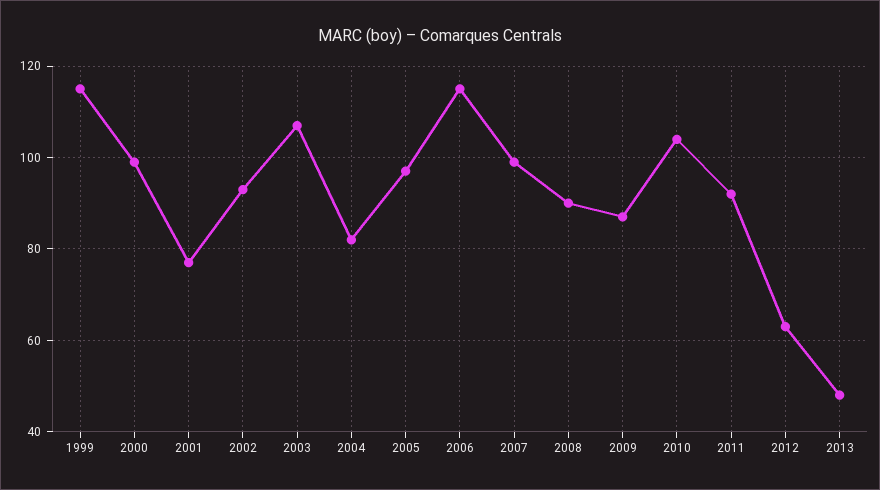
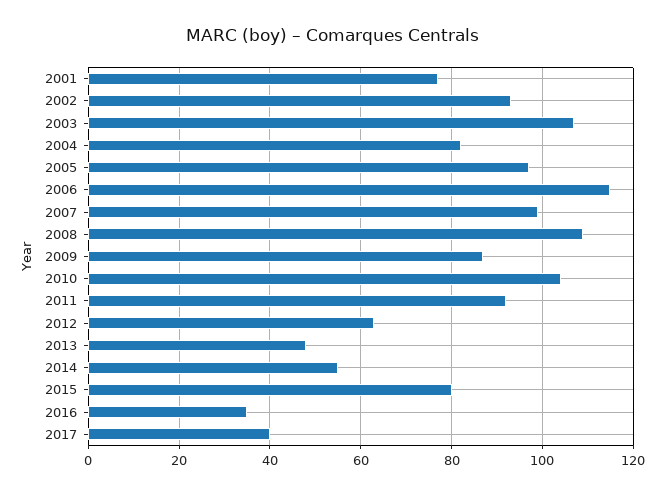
1999: 115 -> none
2000: 100 -> none
2008: 90 -> 110
2014: none -> 55
2015: none -> 80
2016: none -> 35
2017: none -> 40

